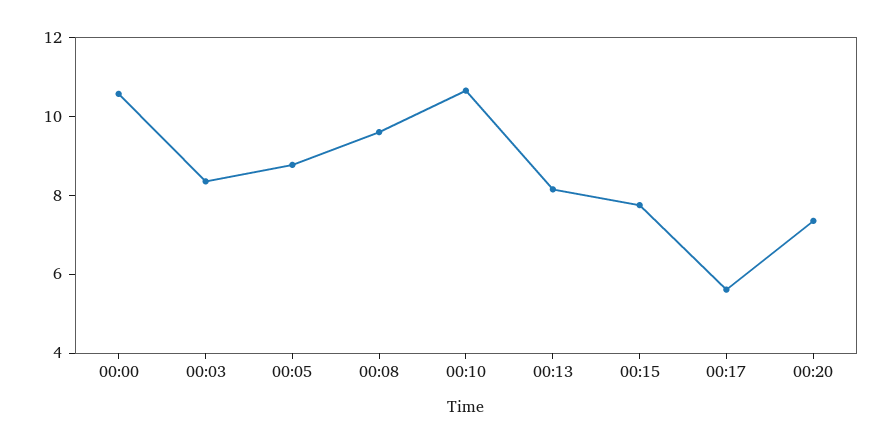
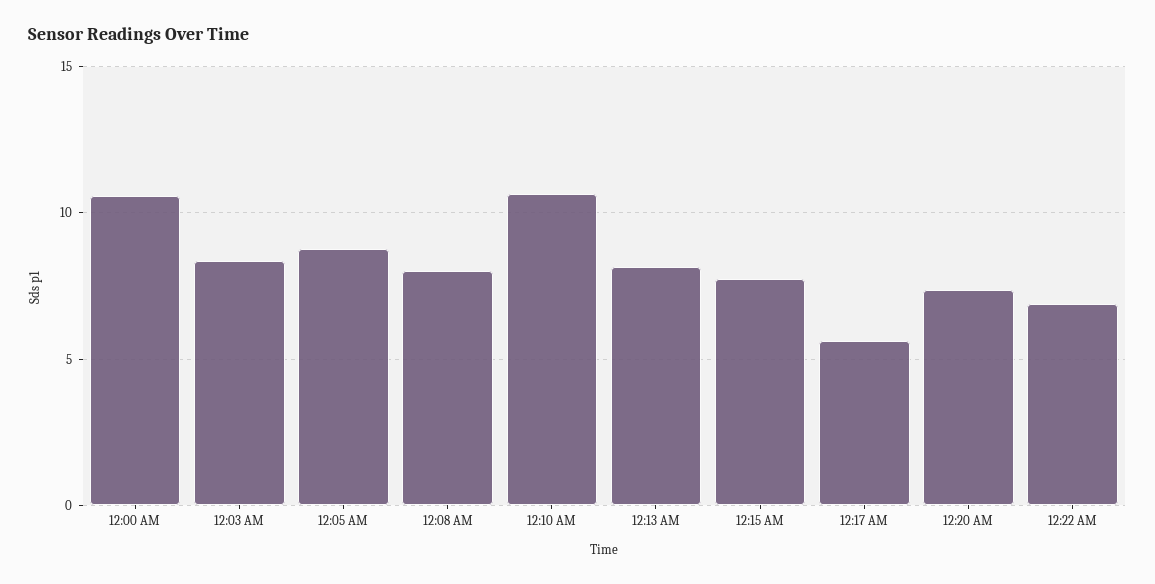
00:08: 9.5 -> 8
12:22 AM: none -> 7

